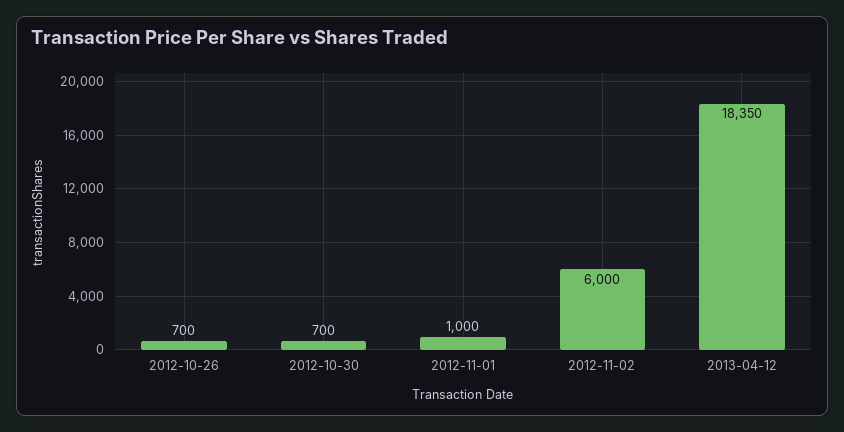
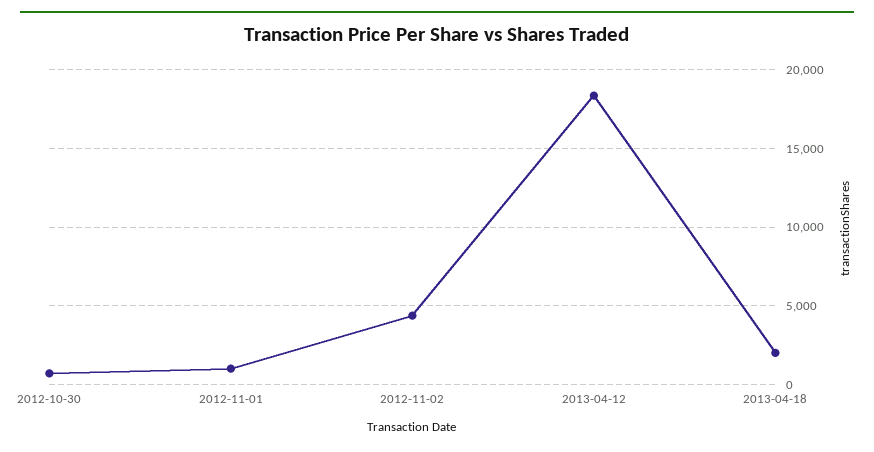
2012-10-26: 700 -> none
2012-11-02: 6000 -> 4500
2013-04-18: none -> 2000

